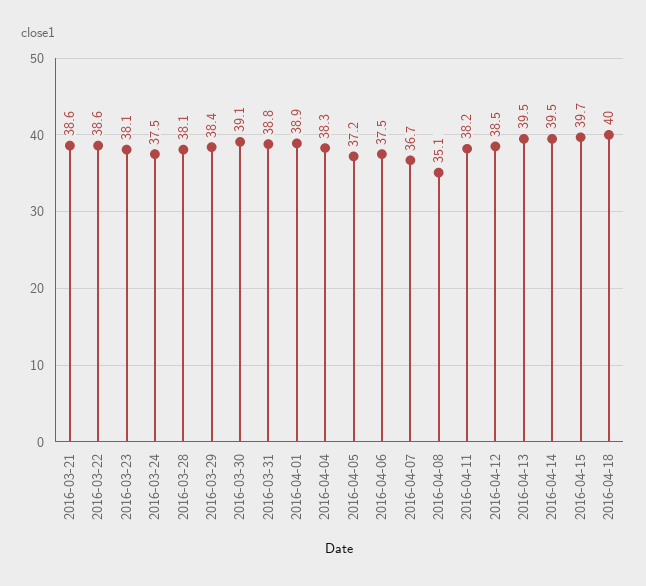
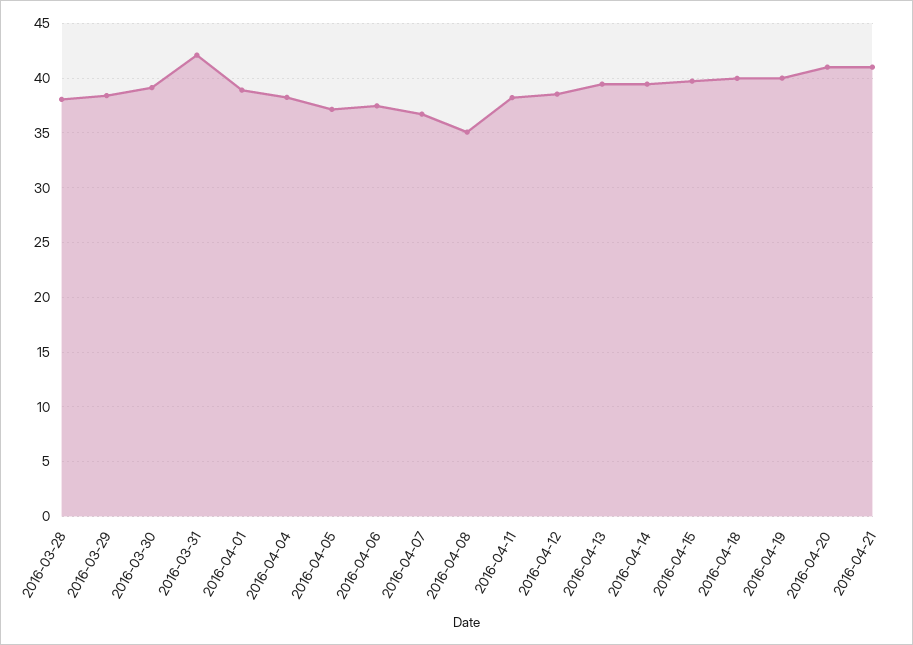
2016-03-21: 38.6 -> none
2016-03-22: 38.6 -> none
2016-03-23: 38.1 -> none
2016-03-24: 37.5 -> none
2016-03-31: 38.8 -> 42
2016-04-19: none -> 40
2016-04-20: none -> 41
2016-04-21: none -> 41

